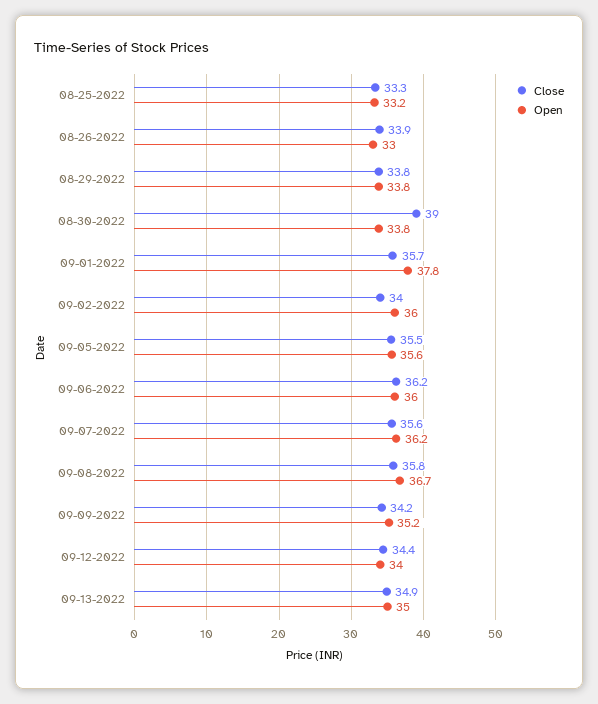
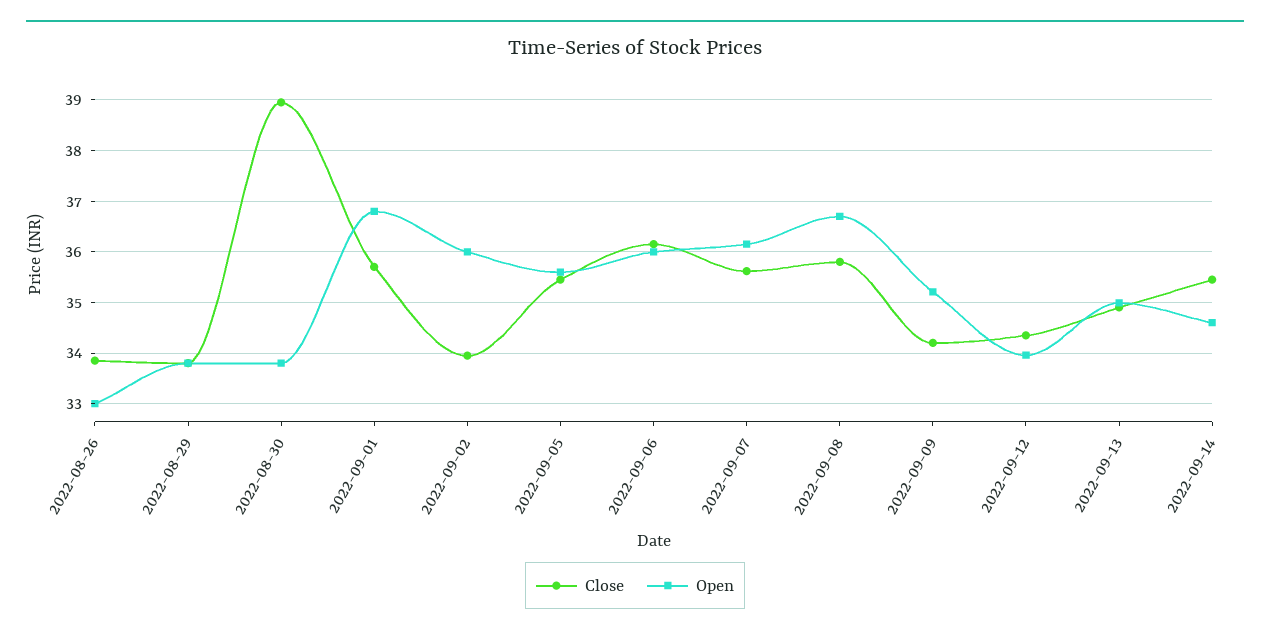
Close, 08-25-2022: 33.3 -> none
Open, 08-25-2022: 33.2 -> none
Open, 09-01-2022: 37.8 -> 36.8
Close, 2022-09-14: none -> 35.4
Open, 2022-09-14: none -> 34.6

